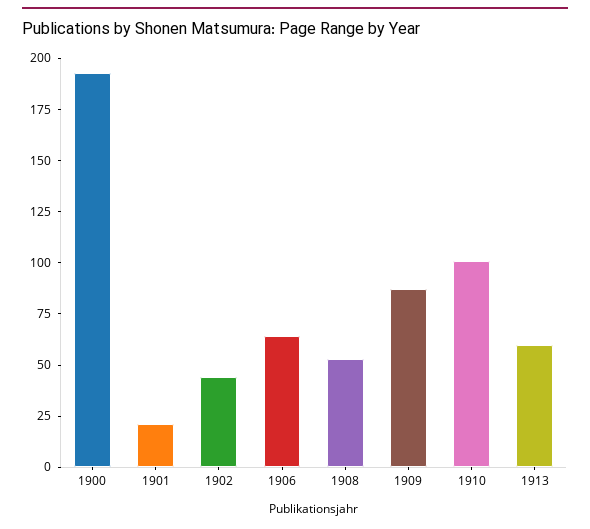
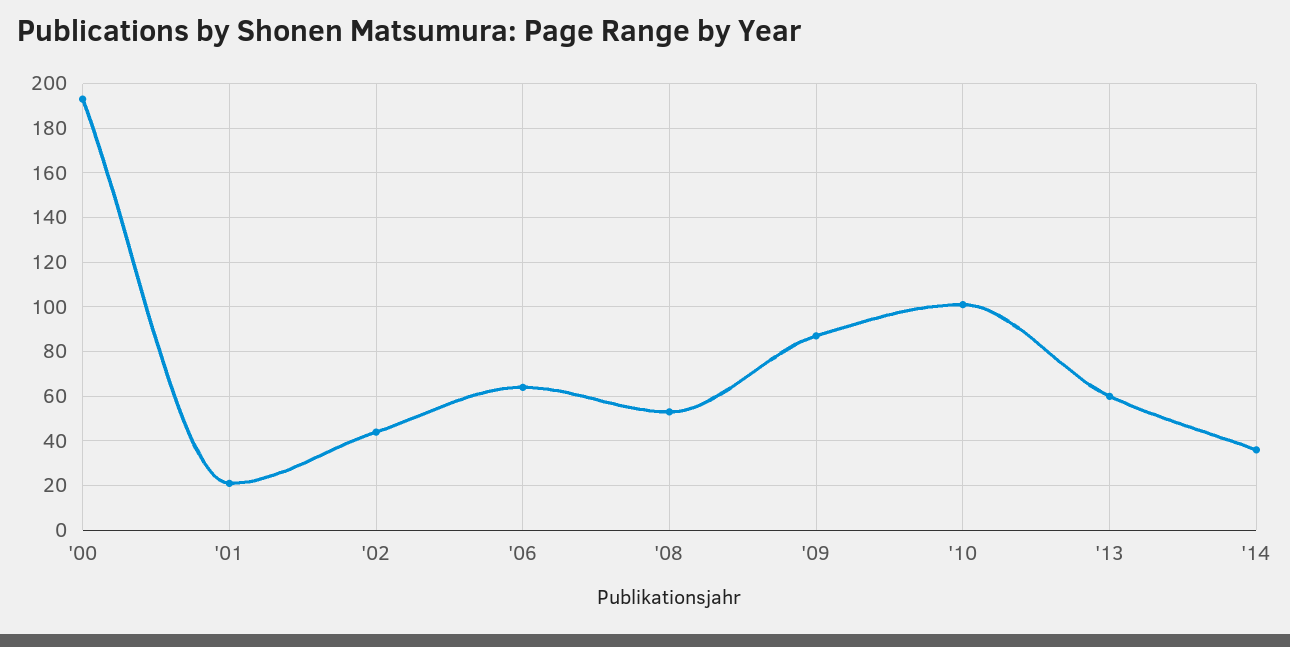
'14: none -> 35

